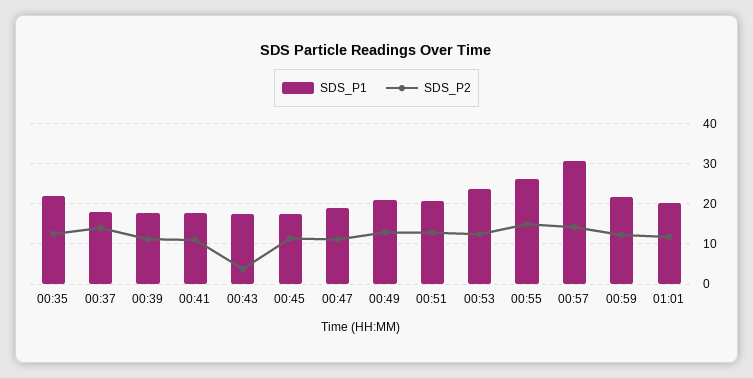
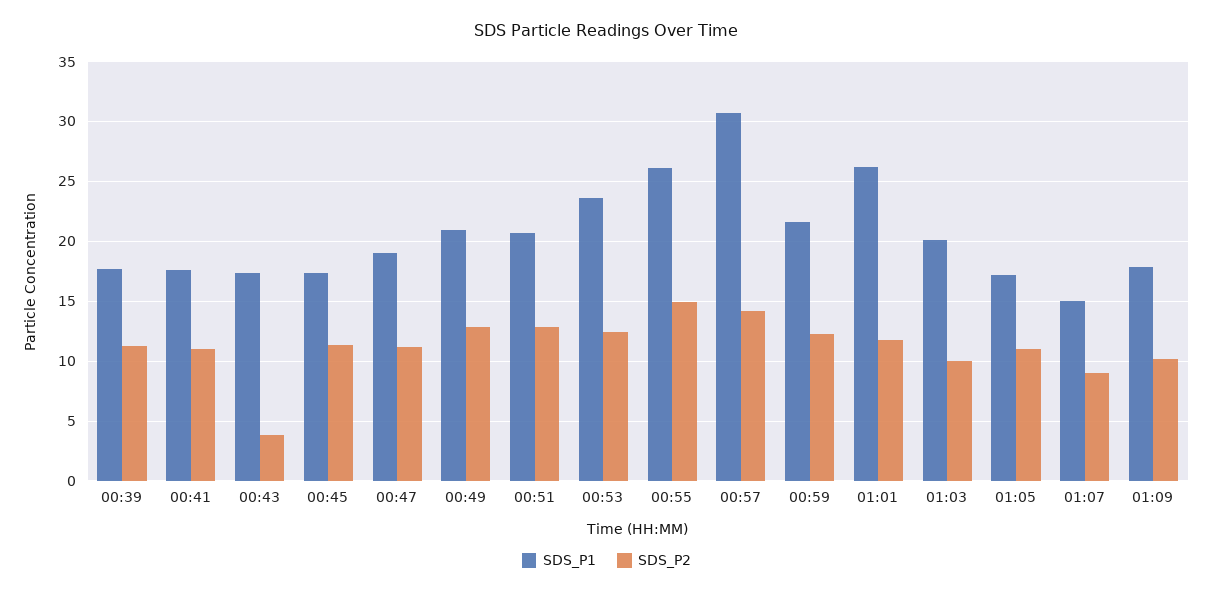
SDS_P1, 00:35: 22 -> none
SDS_P2, 00:35: 12 -> none
SDS_P1, 00:37: 18 -> none
SDS_P2, 00:37: 14 -> none
SDS_P1, 01:01: 20 -> 26
SDS_P1, 01:03: none -> 20
SDS_P2, 01:03: none -> 10
SDS_P1, 01:05: none -> 17
SDS_P2, 01:05: none -> 11
SDS_P1, 01:07: none -> 15
SDS_P2, 01:07: none -> 9
SDS_P1, 01:09: none -> 18
SDS_P2, 01:09: none -> 10

